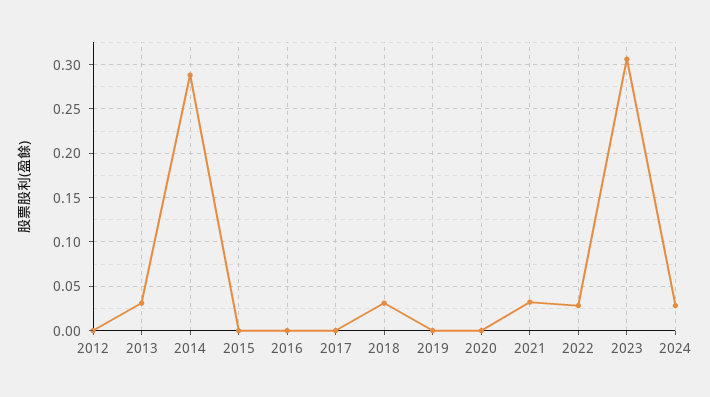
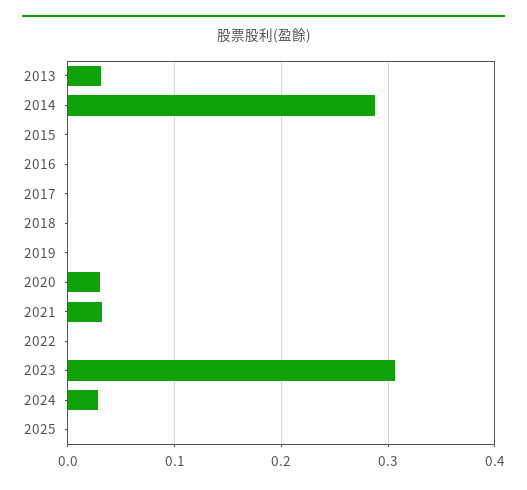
2012: 0 -> none
2018: 0.03 -> 0
2020: 0 -> 0.03
2022: 0.03 -> 0
2025: none -> 0

